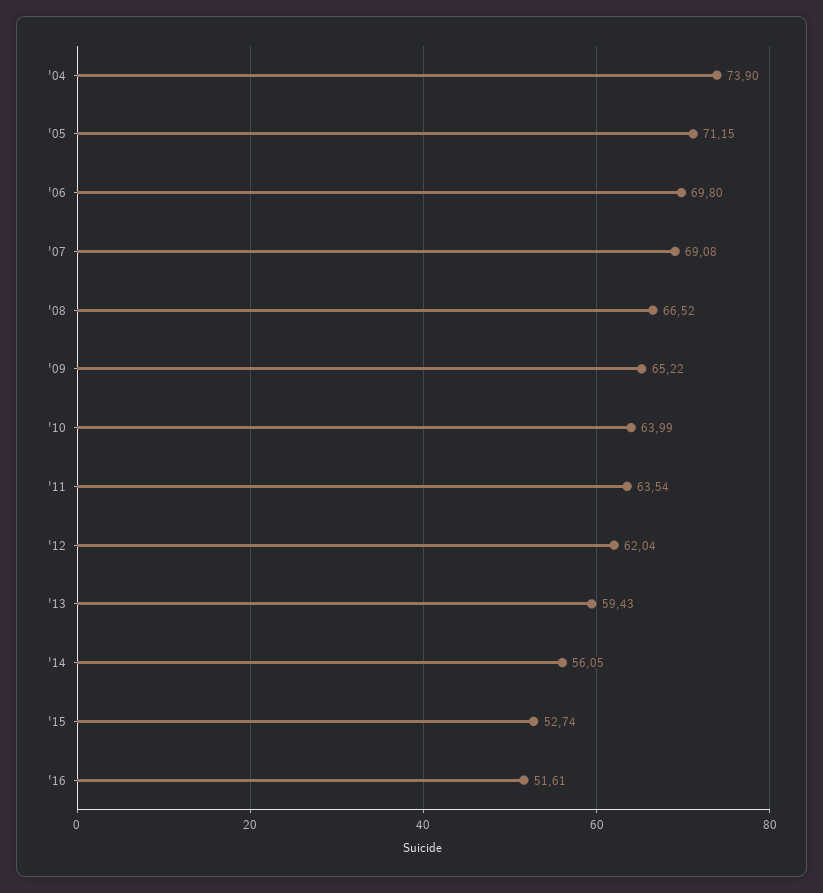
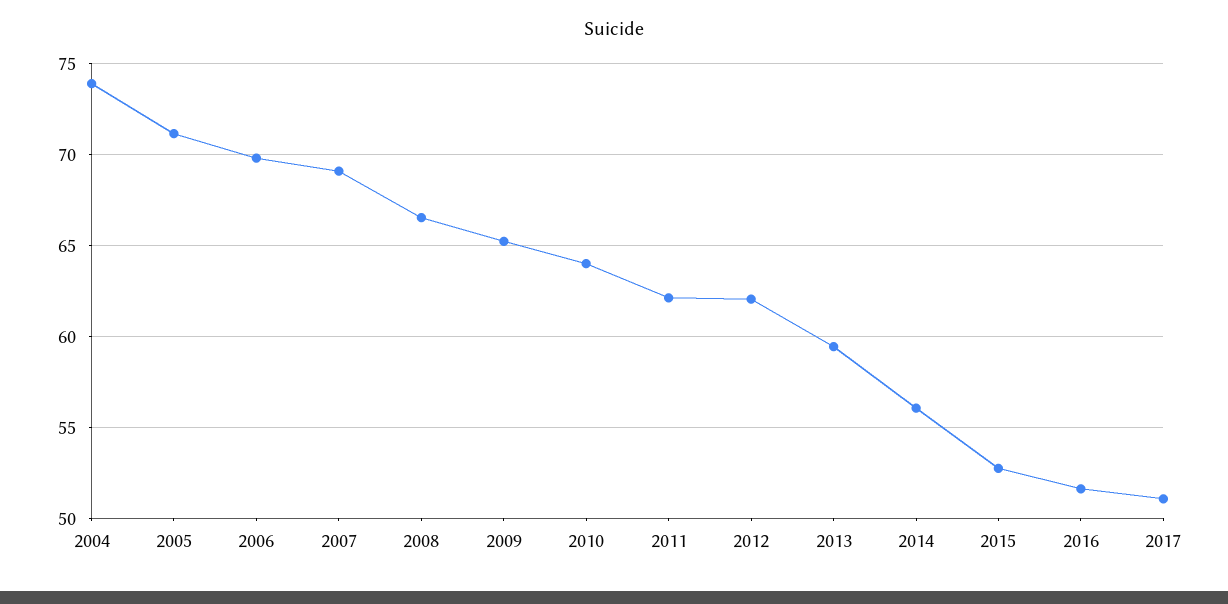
'11: 63.54 -> 62
2017: none -> 51

